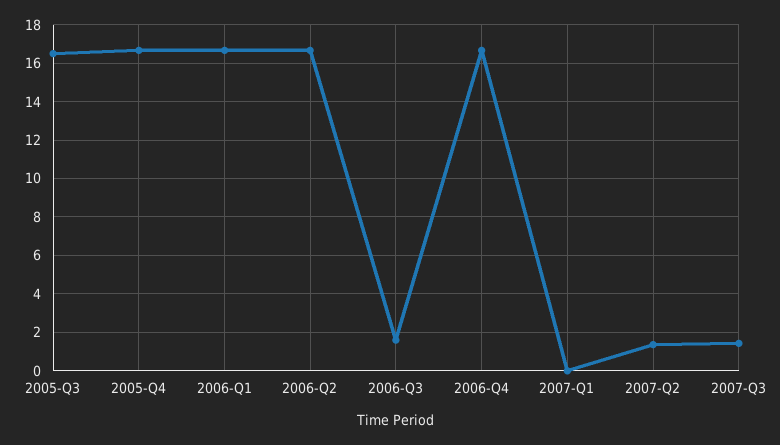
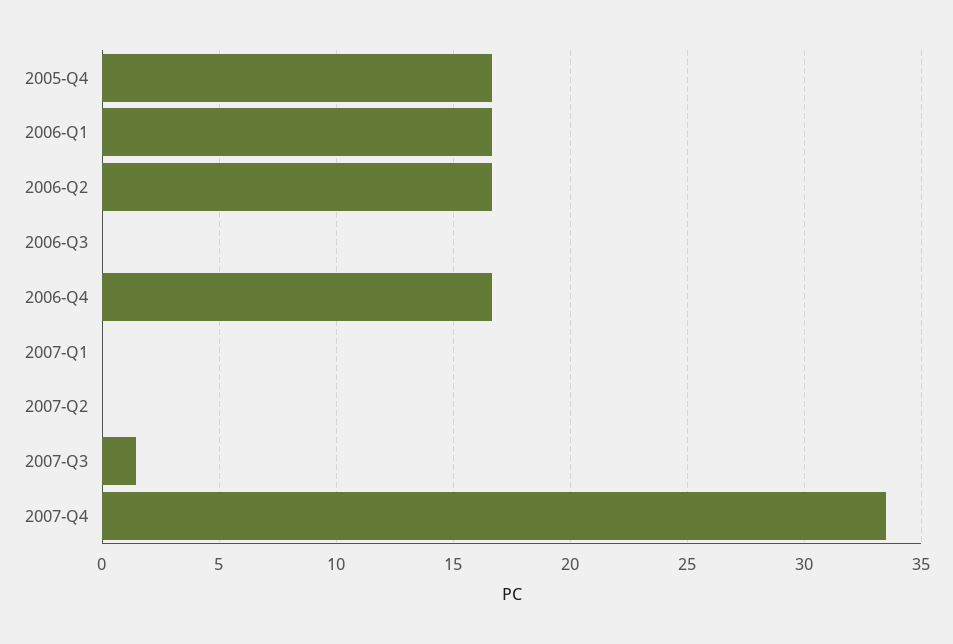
2005-Q3: 16.5 -> none
2006-Q3: 1.5 -> 0
2007-Q2: 1.5 -> 0
2007-Q4: none -> 33.5

